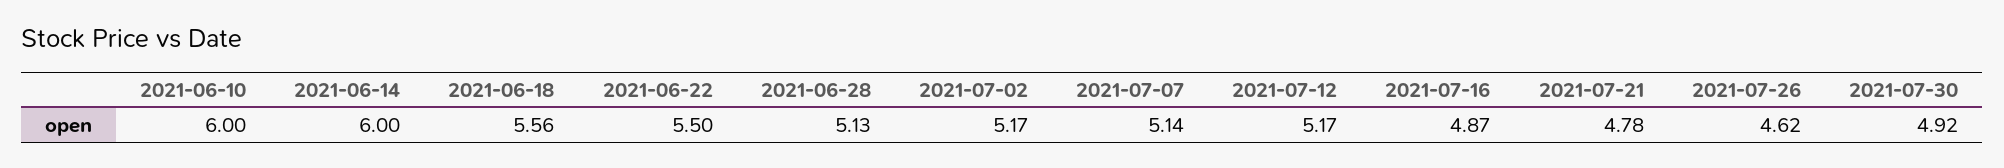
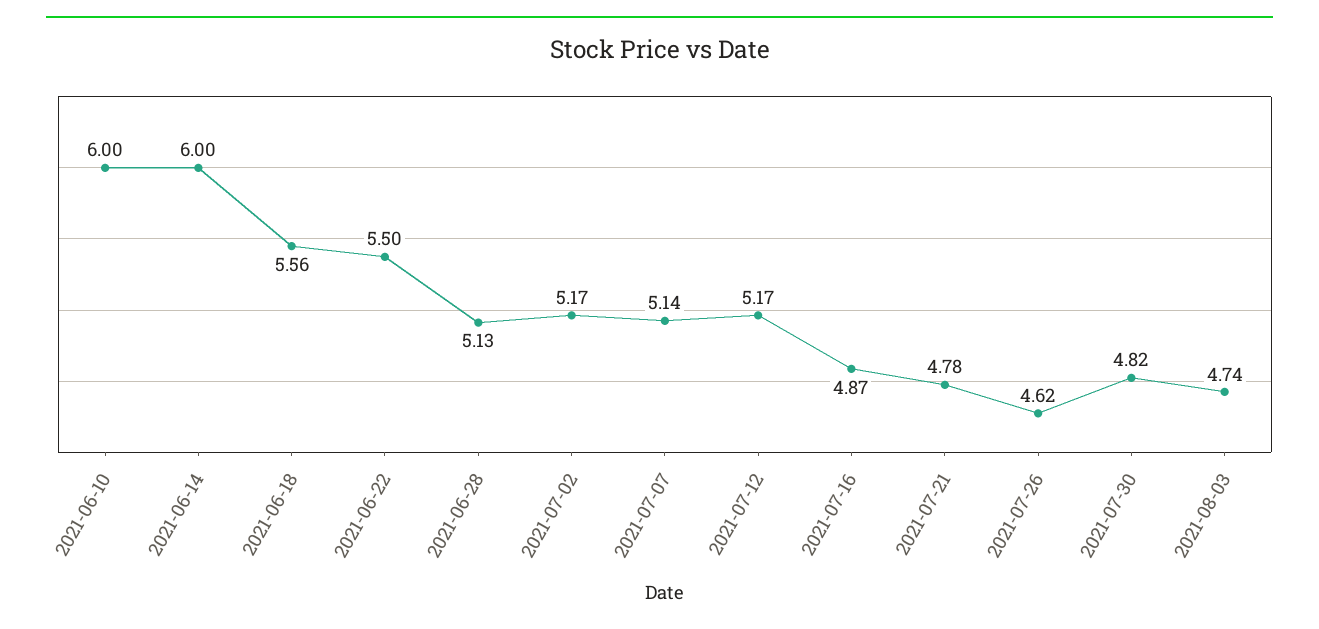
2021-07-30: 4.92 -> 4.82
2021-08-03: none -> 4.74

